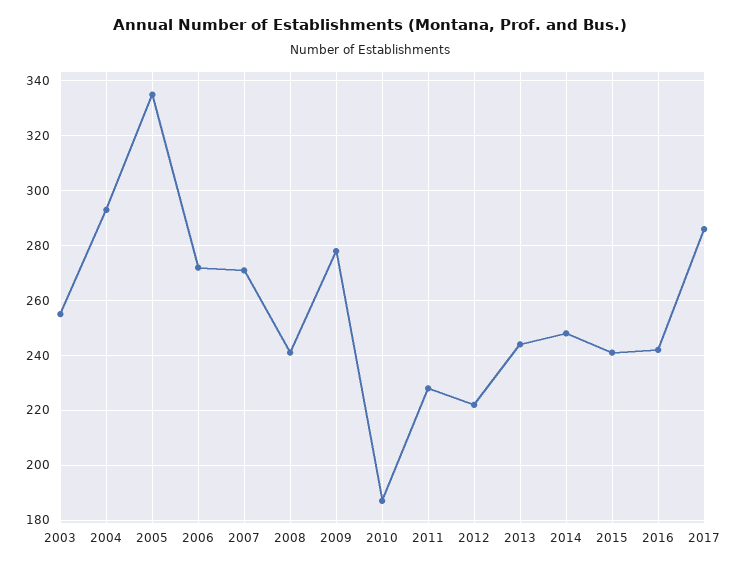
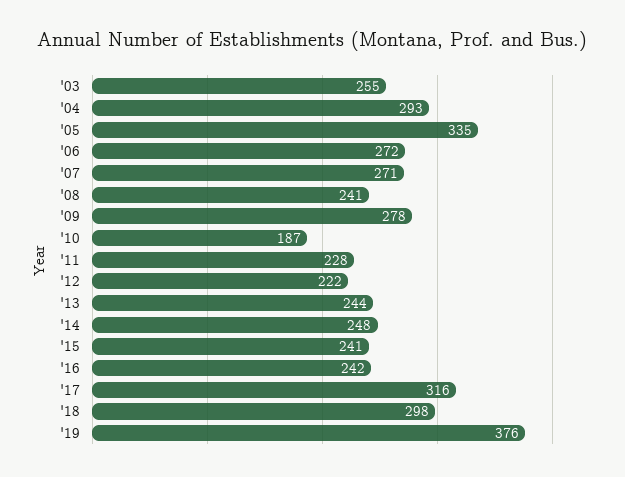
2017: 285 -> 316
'18: none -> 298
'19: none -> 376

